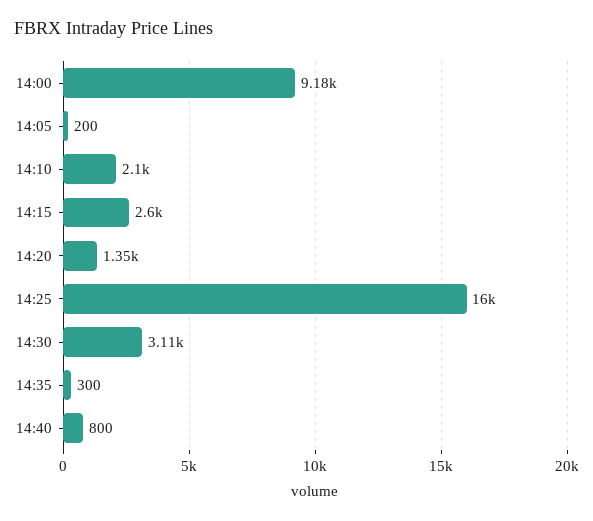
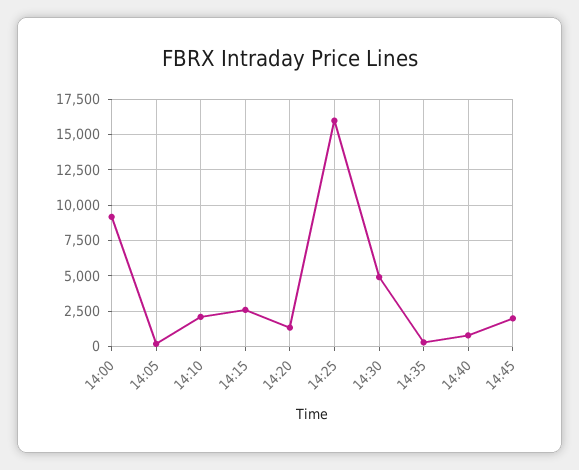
14:30: 3110 -> 5000
14:45: none -> 2000

